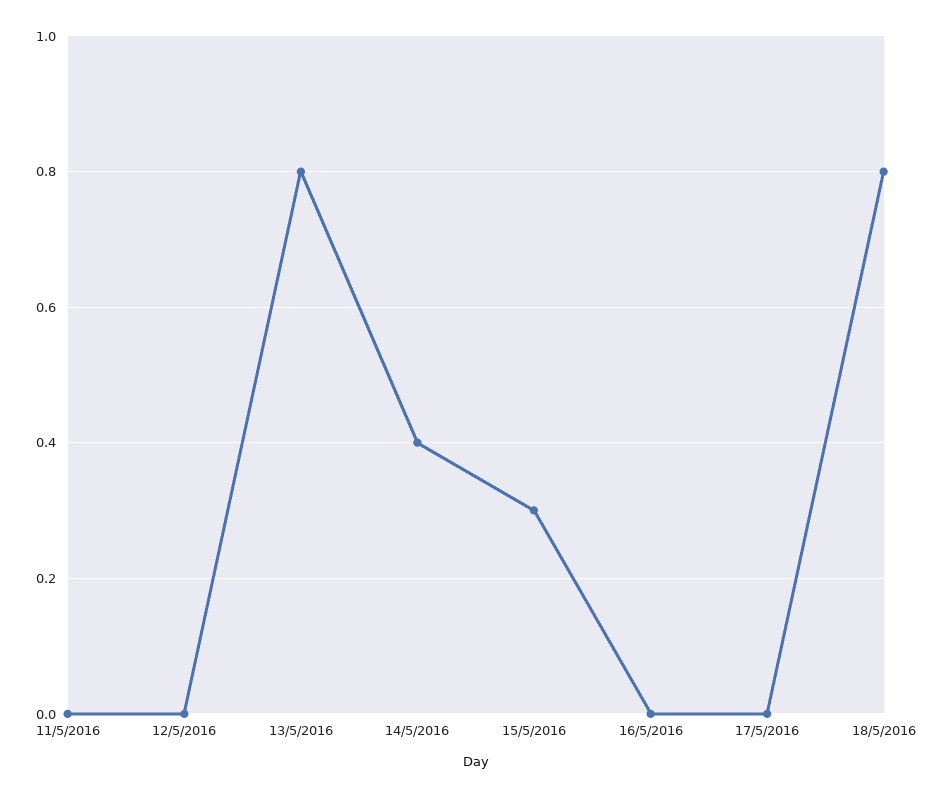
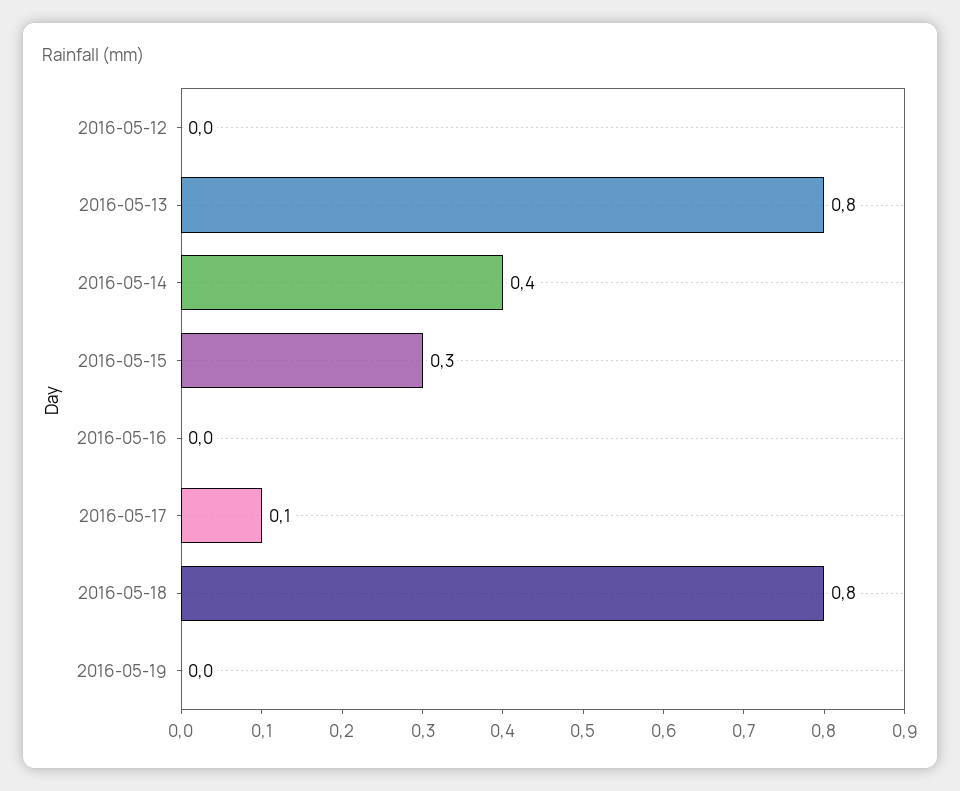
11/5/2016: 0 -> none
17/5/2016: 0 -> 0.1
2016-05-19: none -> 0

